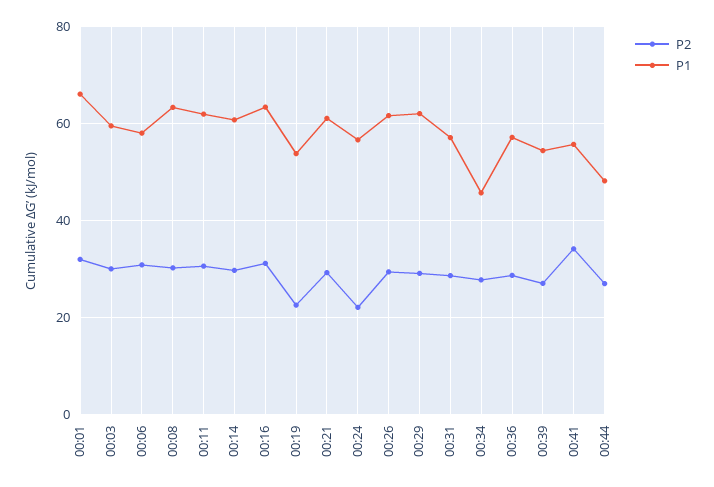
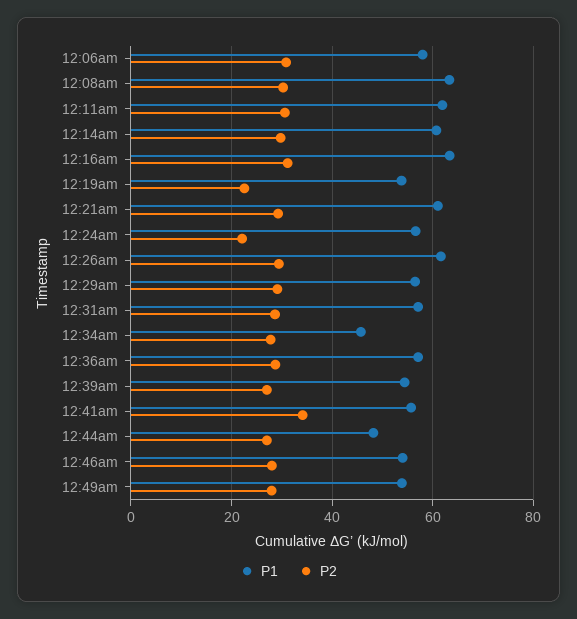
P2, 00:01: 32 -> none
P1, 00:01: 66 -> none
P2, 00:03: 30 -> none
P1, 00:03: 60 -> none
P1, 00:29: 62 -> 56
P1, 12:46am: none -> 54
P2, 12:46am: none -> 28
P1, 12:49am: none -> 54
P2, 12:49am: none -> 28

